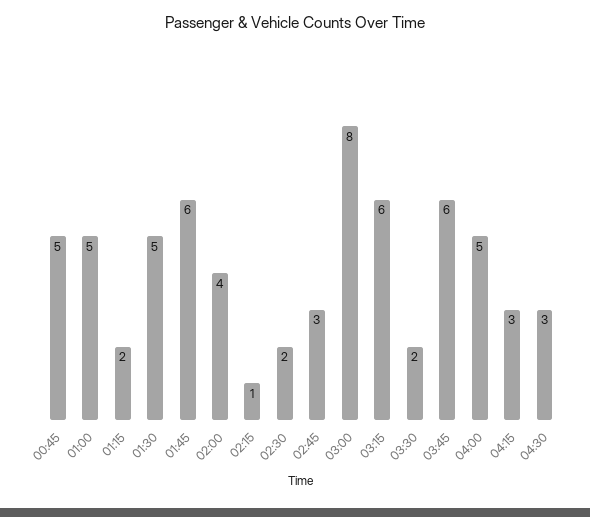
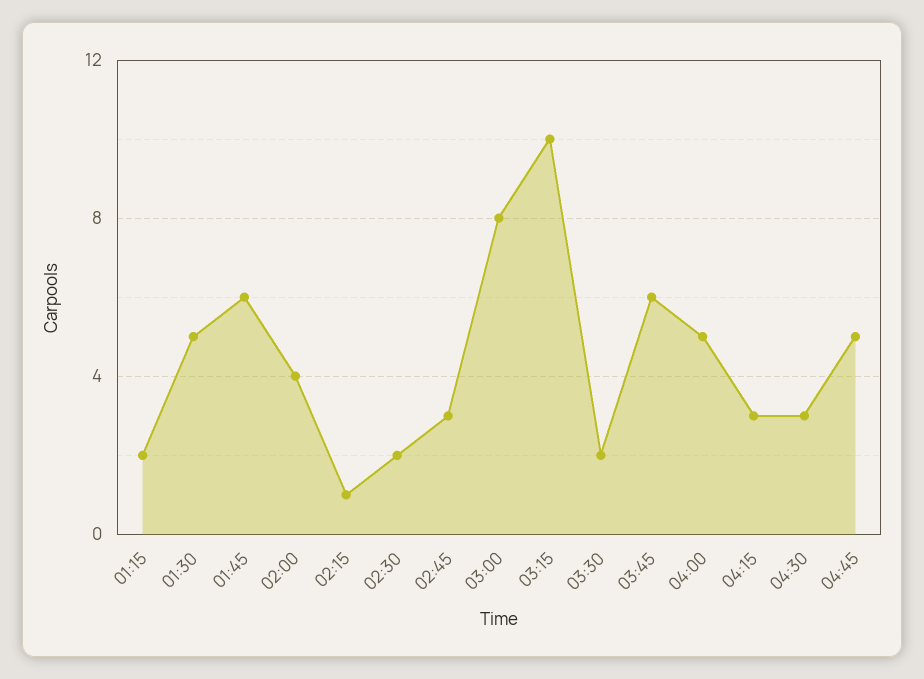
00:45: 5 -> none
01:00: 5 -> none
03:15: 6 -> 10
04:45: none -> 5

